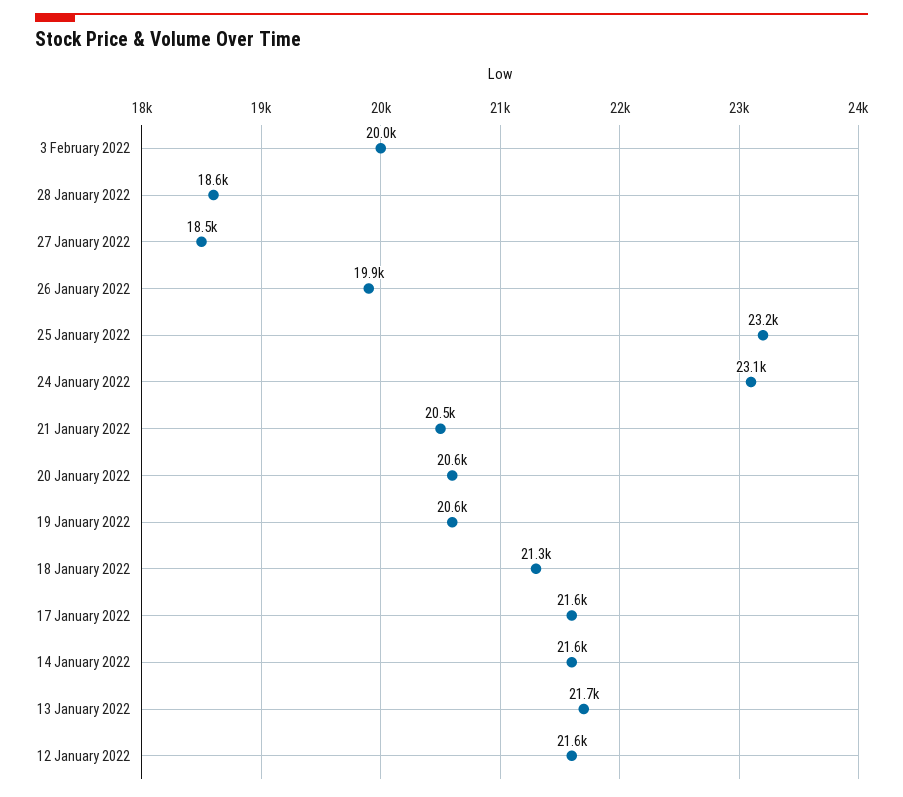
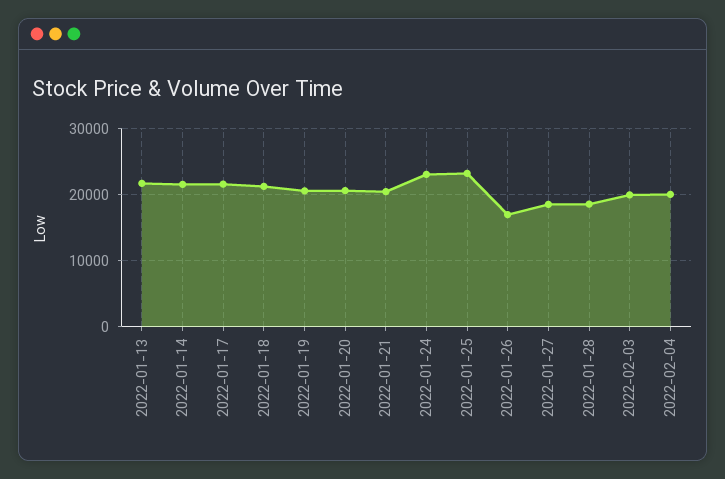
26 January 2022: 19900 -> 17000
12 January 2022: 21600 -> none
2022-02-04: none -> 20000

